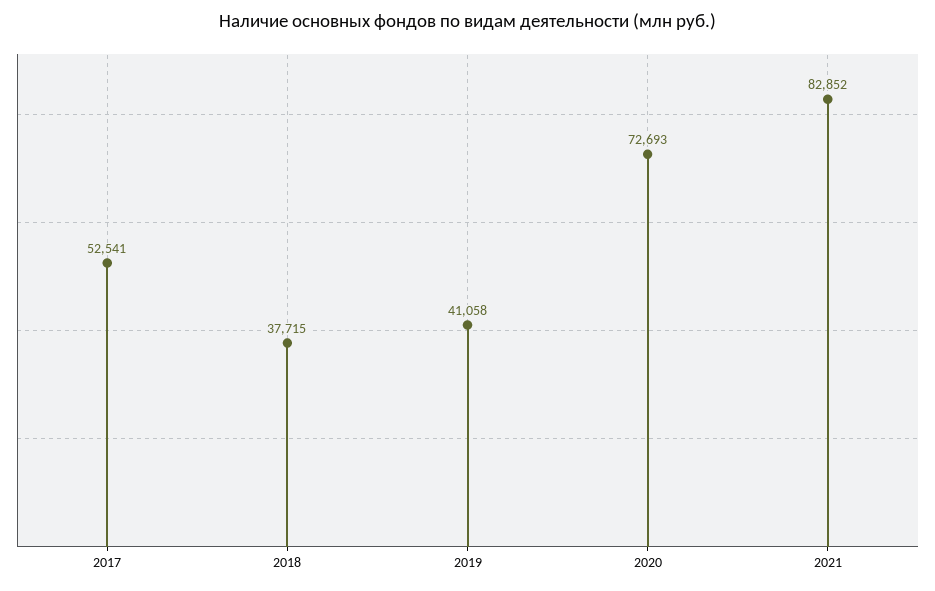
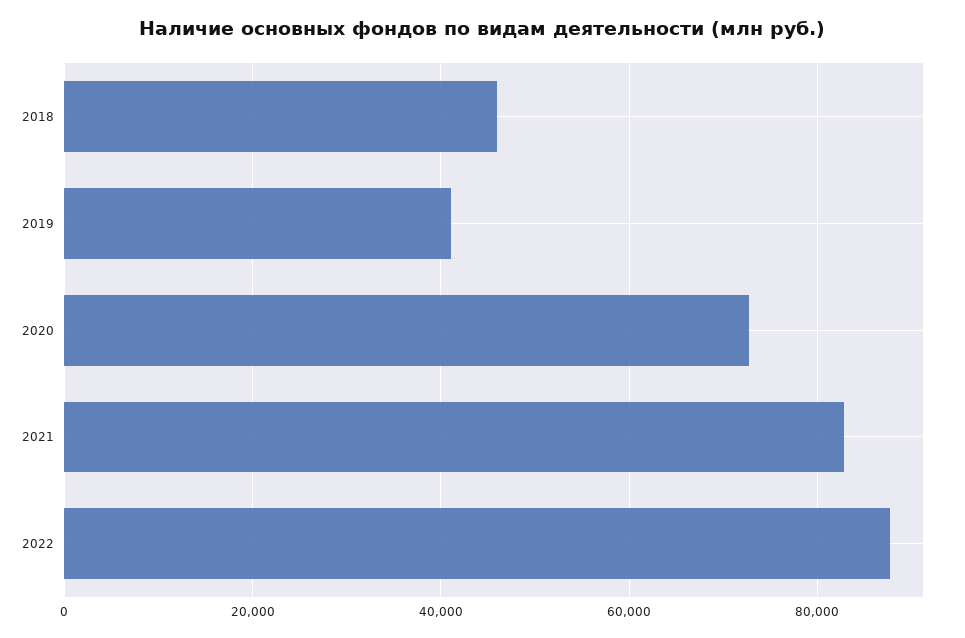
2017: 52541 -> none
2018: 37715 -> 46000
2022: none -> 88000

